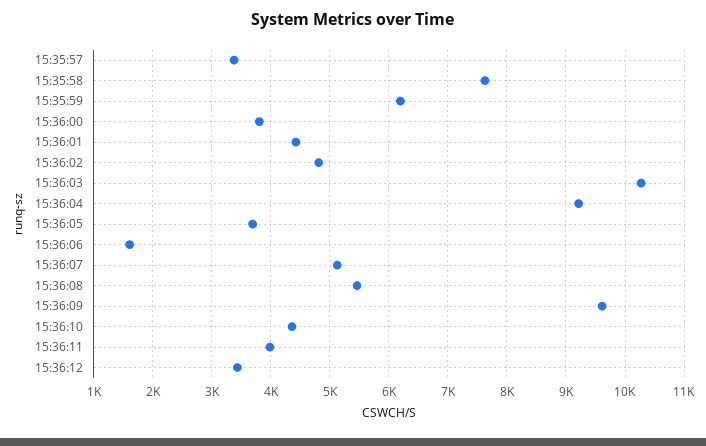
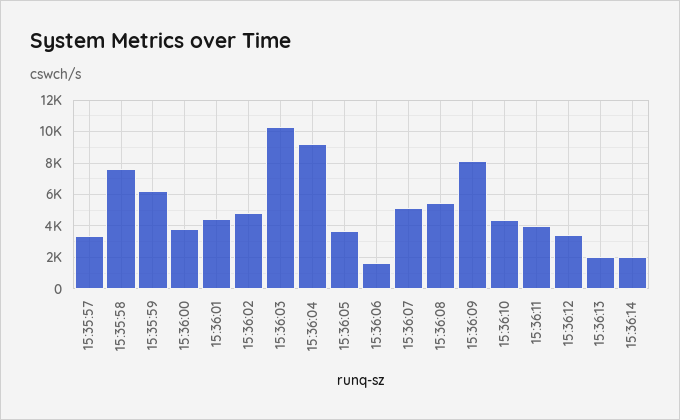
15:36:09: 9600 -> 8000
15:36:13: none -> 2000
15:36:14: none -> 2000

